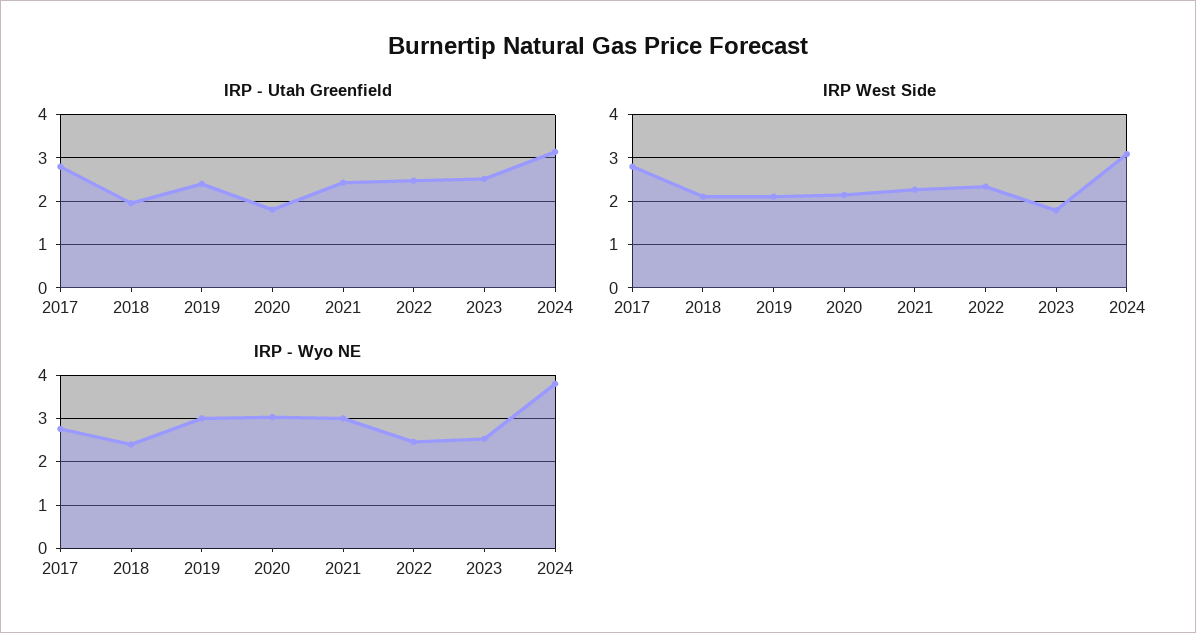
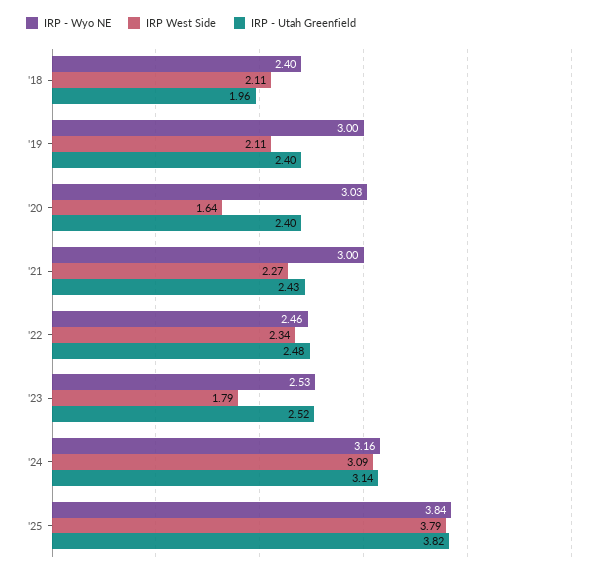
IRP - Utah Greenfield, 2017: 2.8 -> none
IRP - Utah Greenfield, 2020: 1.8 -> 2.4
IRP West Side, 2017: 2.8 -> none
IRP West Side, 2020: 2.2 -> 1.64
IRP - Wyo NE, 2017: 2.8 -> none
IRP - Wyo NE, 2024: 3.8 -> 3.16
IRP - Wyo NE, '25: none -> 3.84
IRP West Side, '25: none -> 3.79
IRP - Utah Greenfield, '25: none -> 3.82

